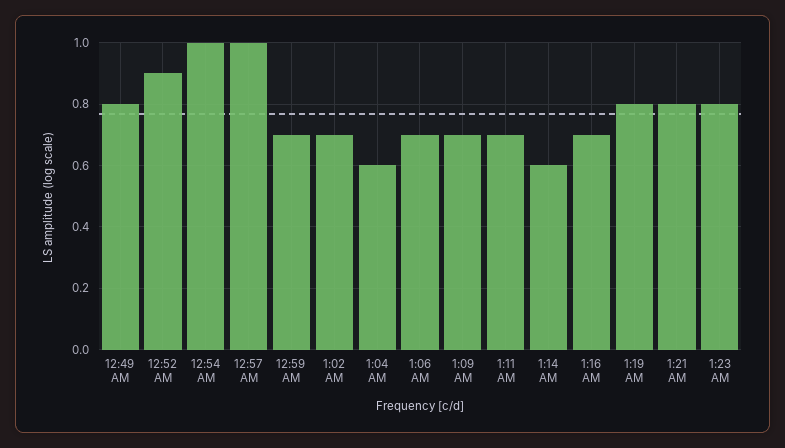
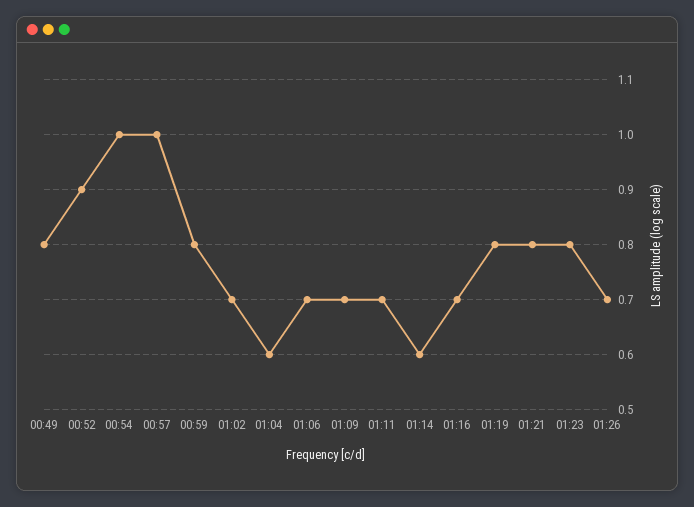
12:59 AM: 0.7 -> 0.8
01:26: none -> 0.7

